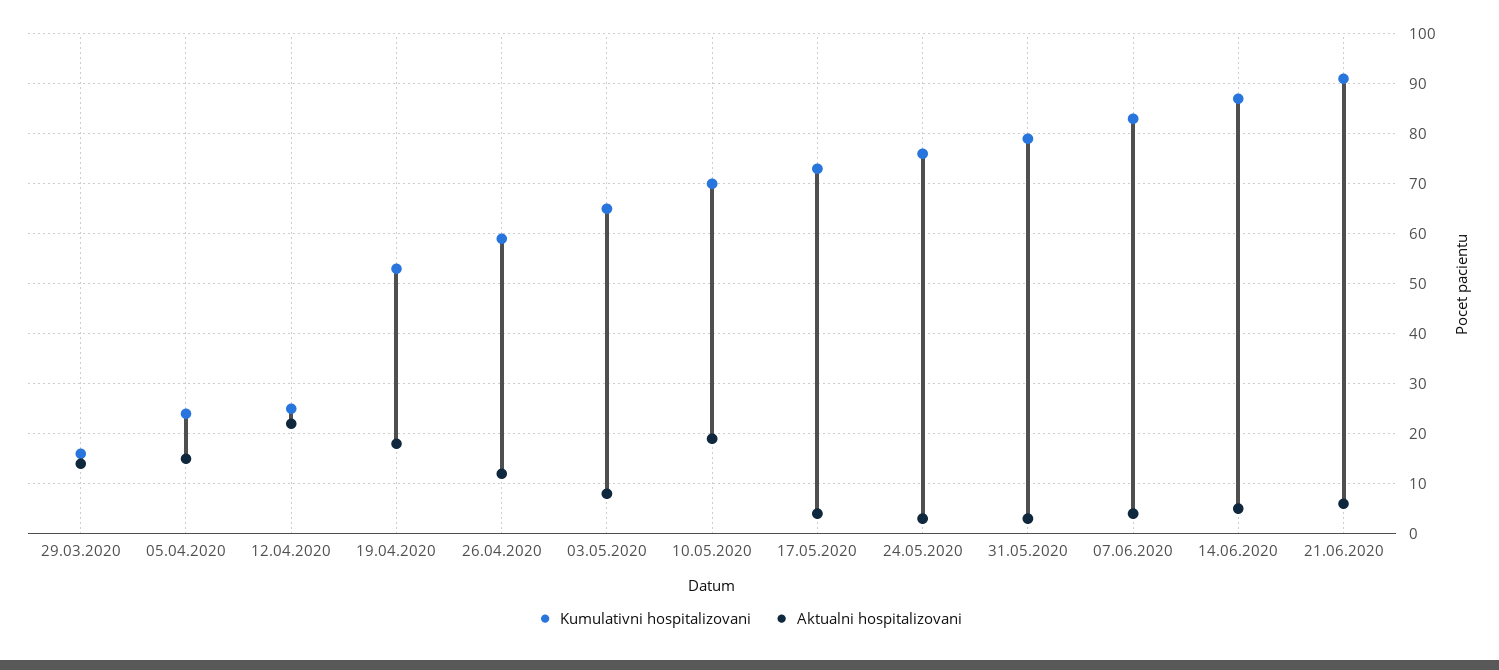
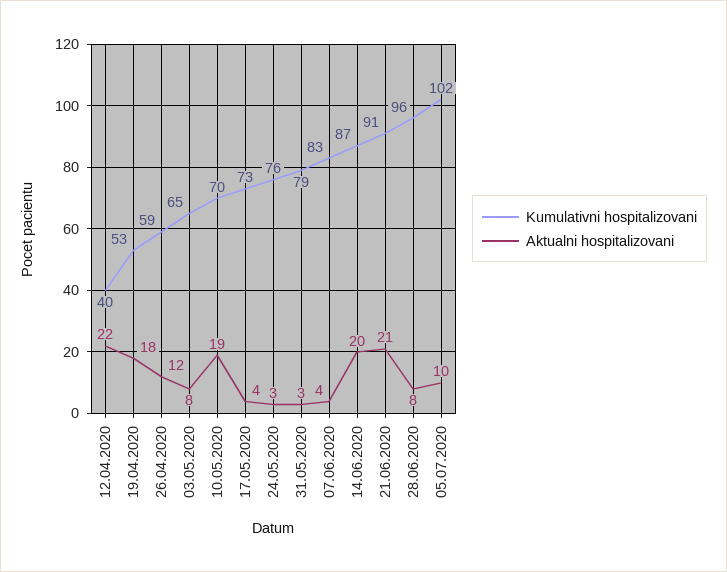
Kumulativni hospitalizovani, 29.03.2020: 15 -> none
Aktualni hospitalizovani, 29.03.2020: 15 -> none
Kumulativni hospitalizovani, 05.04.2020: 25 -> none
Aktualni hospitalizovani, 05.04.2020: 15 -> none
Kumulativni hospitalizovani, 12.04.2020: 25 -> 40
Aktualni hospitalizovani, 14.06.2020: 5 -> 20
Aktualni hospitalizovani, 21.06.2020: 5 -> 21
Kumulativni hospitalizovani, 28.06.2020: none -> 96
Aktualni hospitalizovani, 28.06.2020: none -> 8
Kumulativni hospitalizovani, 05.07.2020: none -> 102
Aktualni hospitalizovani, 05.07.2020: none -> 10

